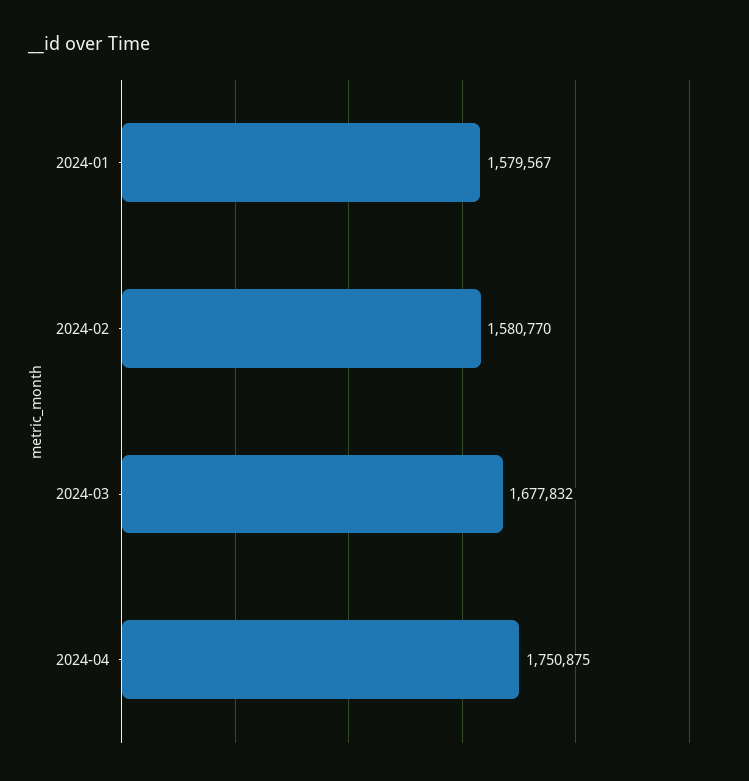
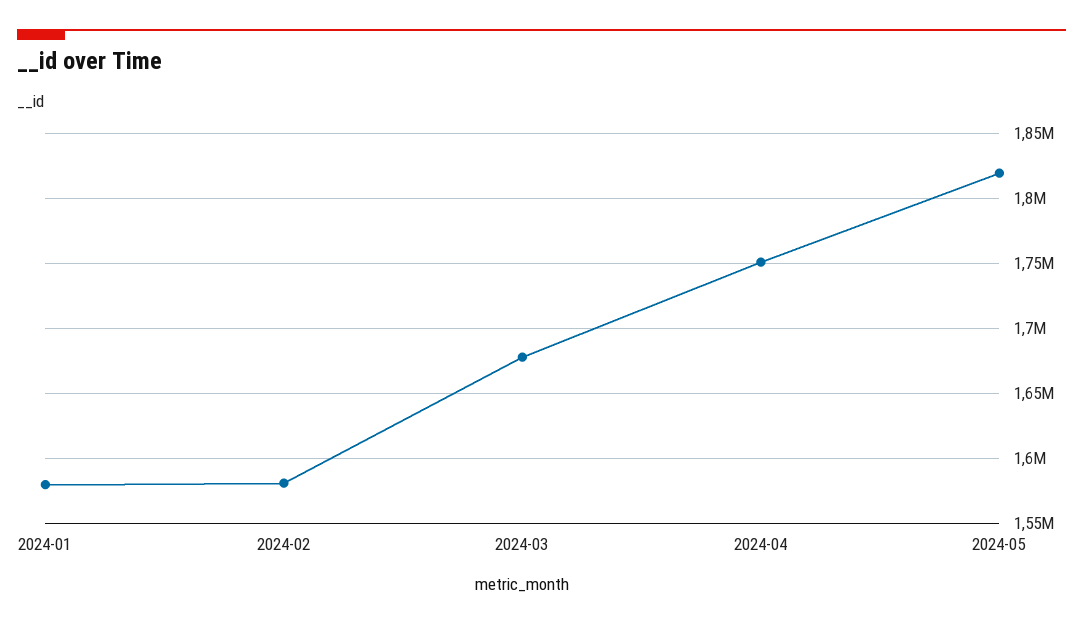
2024-05: none -> 1820000

